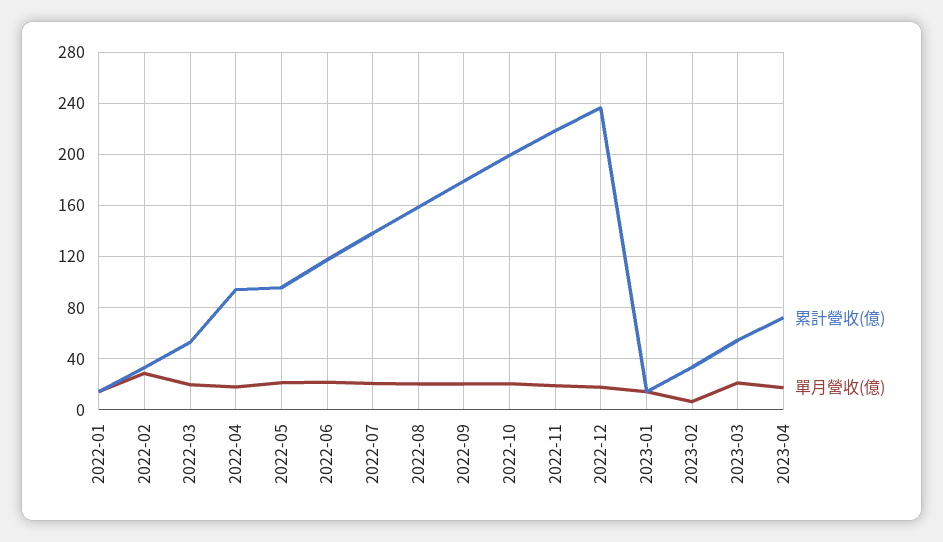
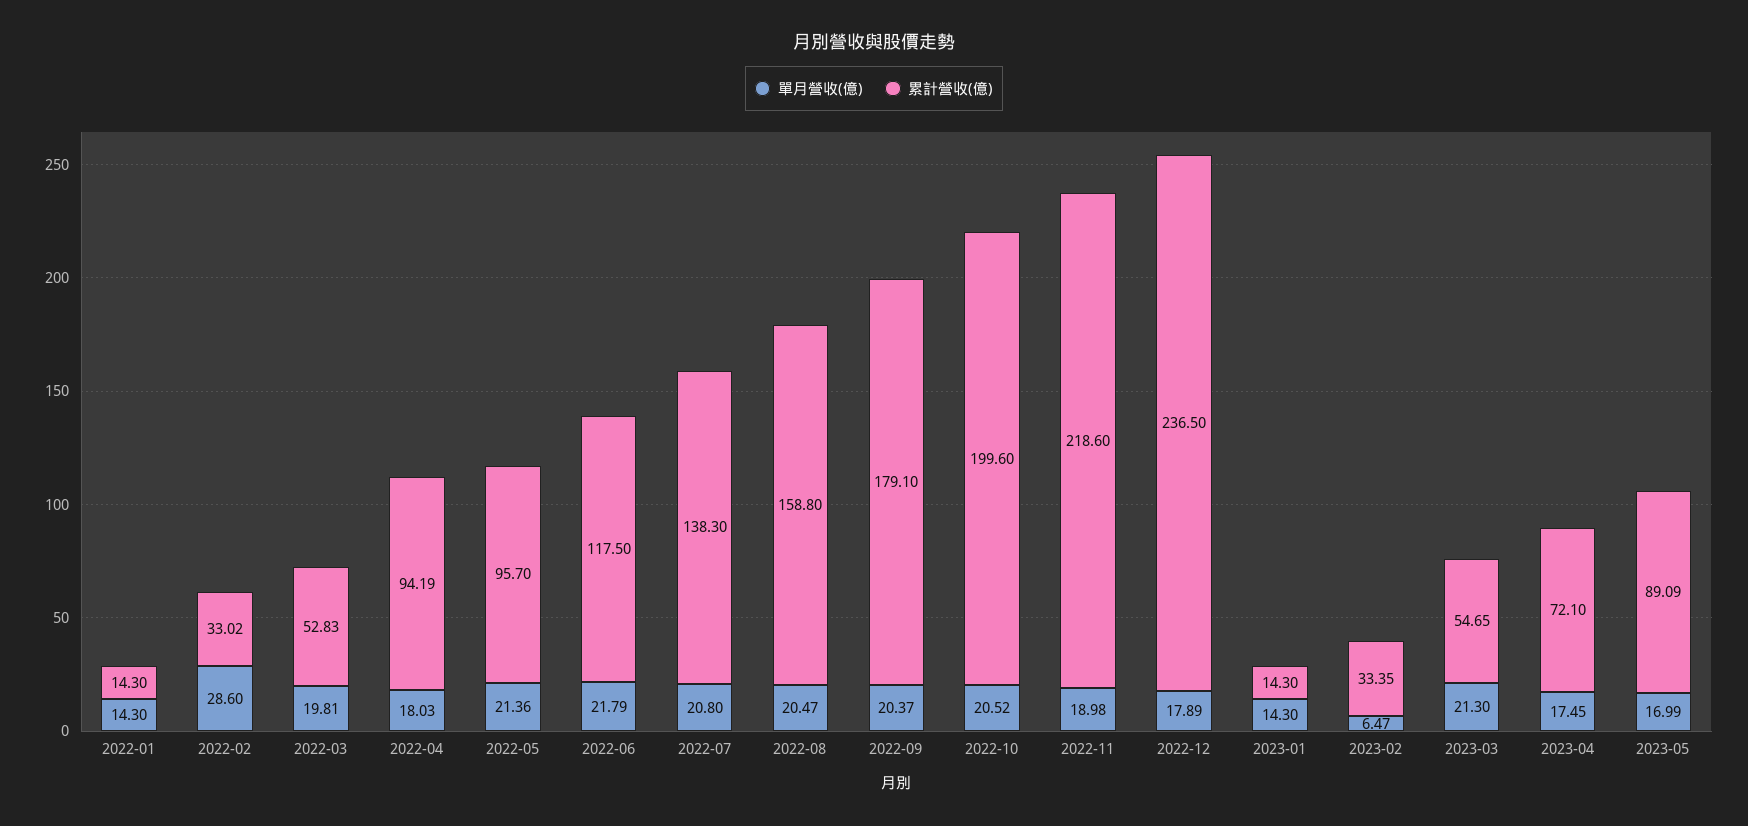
單月營收(億), 2023-05: none -> 16.99
累計營收(億), 2023-05: none -> 89.09

